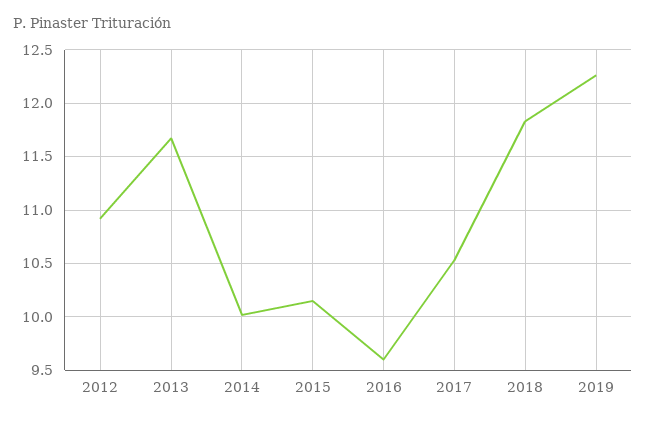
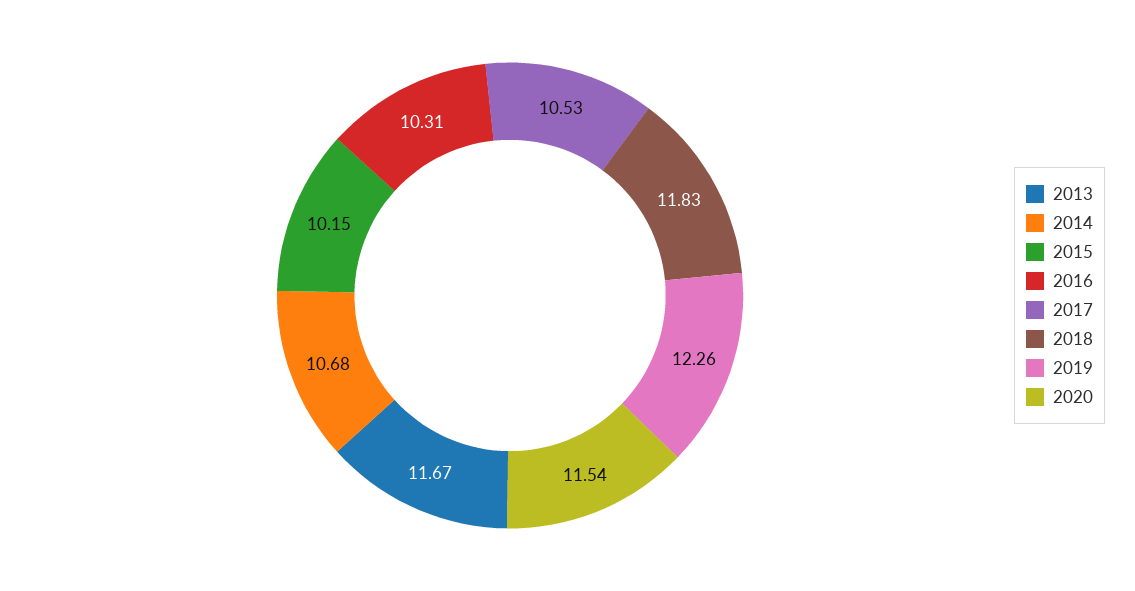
2012: 10.9 -> none
2014: 10 -> 10.68
2016: 9.6 -> 10.31
2020: none -> 11.54

